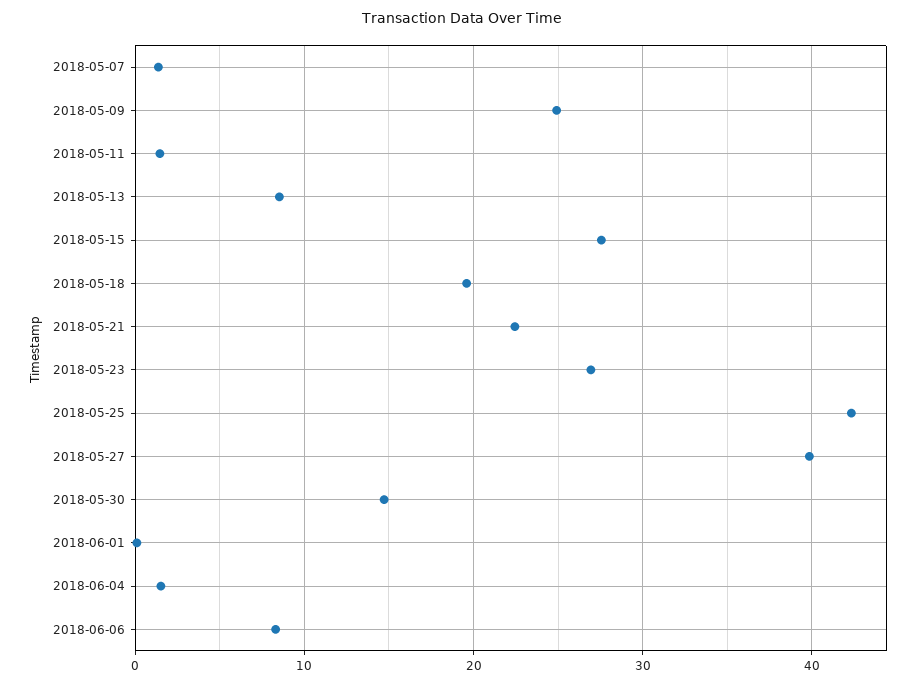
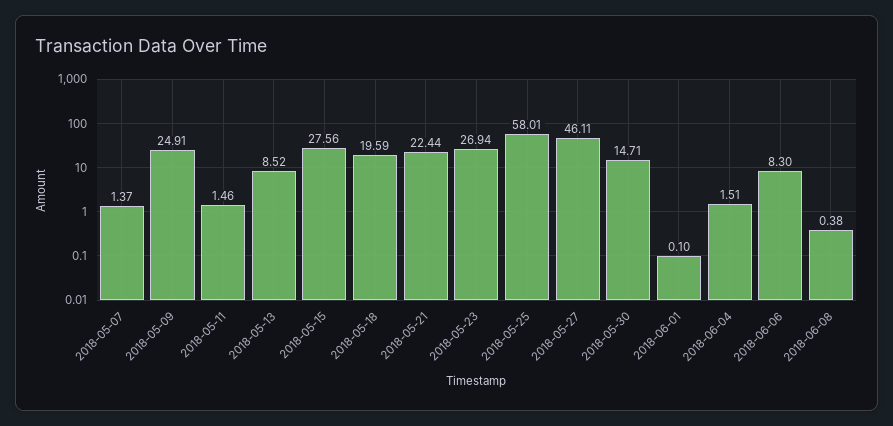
2018-05-25: 42 -> 58.01
2018-05-27: 40 -> 46.11
2018-06-08: none -> 0.38

